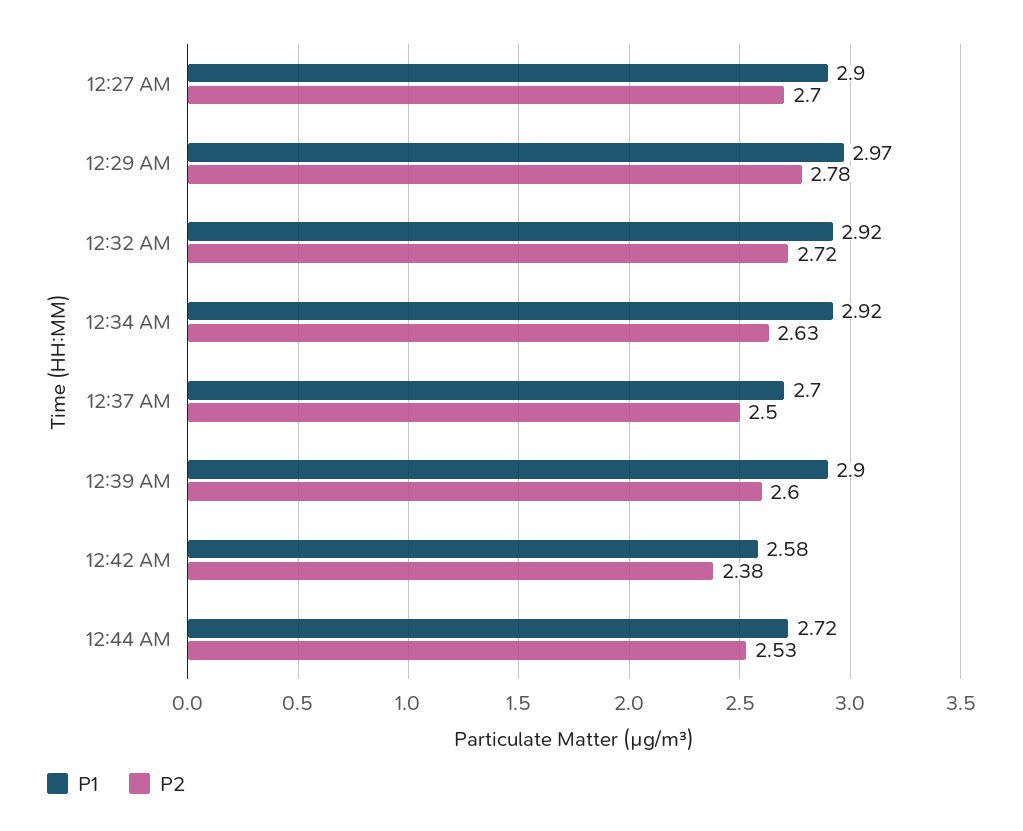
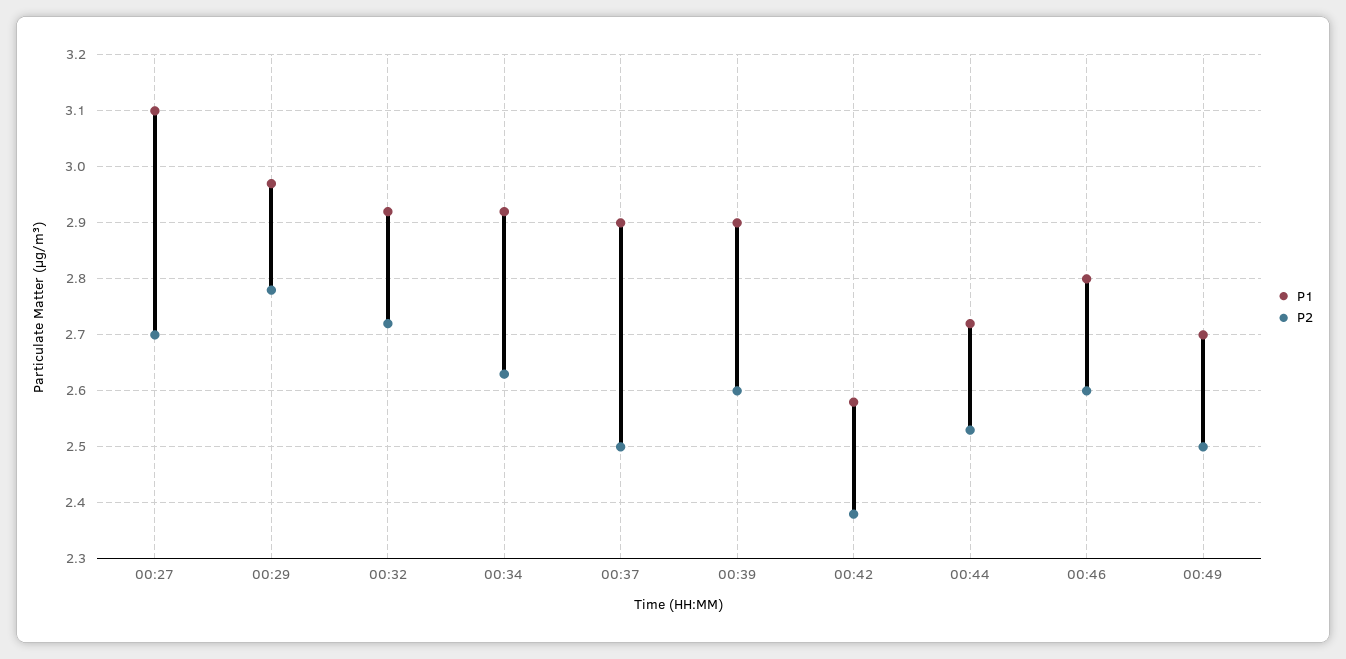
P1, 12:27 AM: 2.9 -> 3.1
P1, 12:37 AM: 2.7 -> 2.9
P1, 00:46: none -> 2.8
P2, 00:46: none -> 2.6
P1, 00:49: none -> 2.7
P2, 00:49: none -> 2.5

